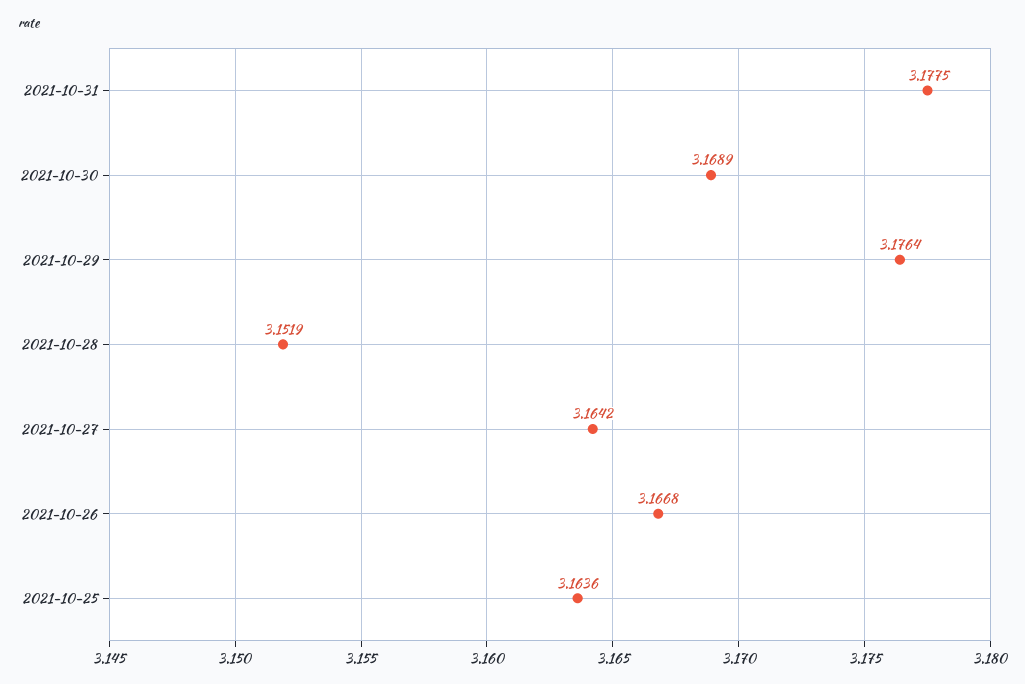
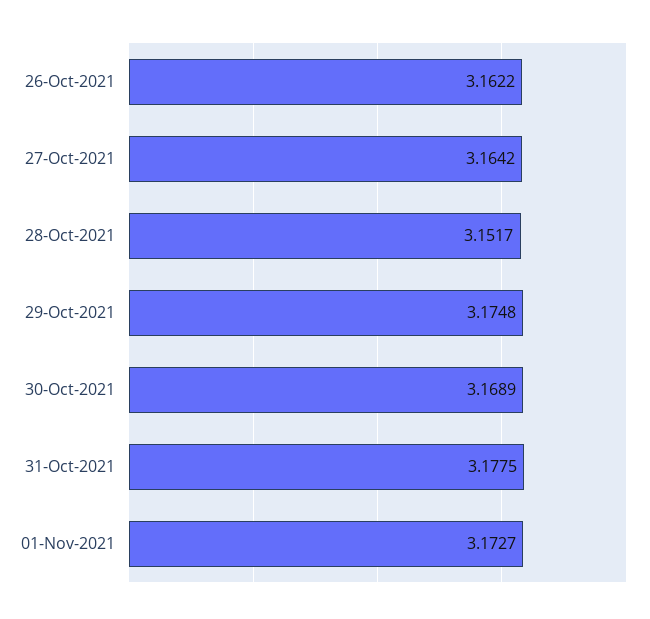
2021-10-29: 3.1764 -> 3.1748
2021-10-28: 3.1519 -> 3.1517
2021-10-26: 3.1668 -> 3.1622
2021-10-25: 3.1636 -> none
01-Nov-2021: none -> 3.1727

